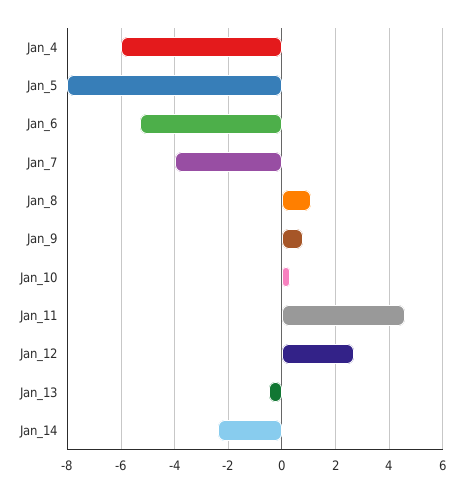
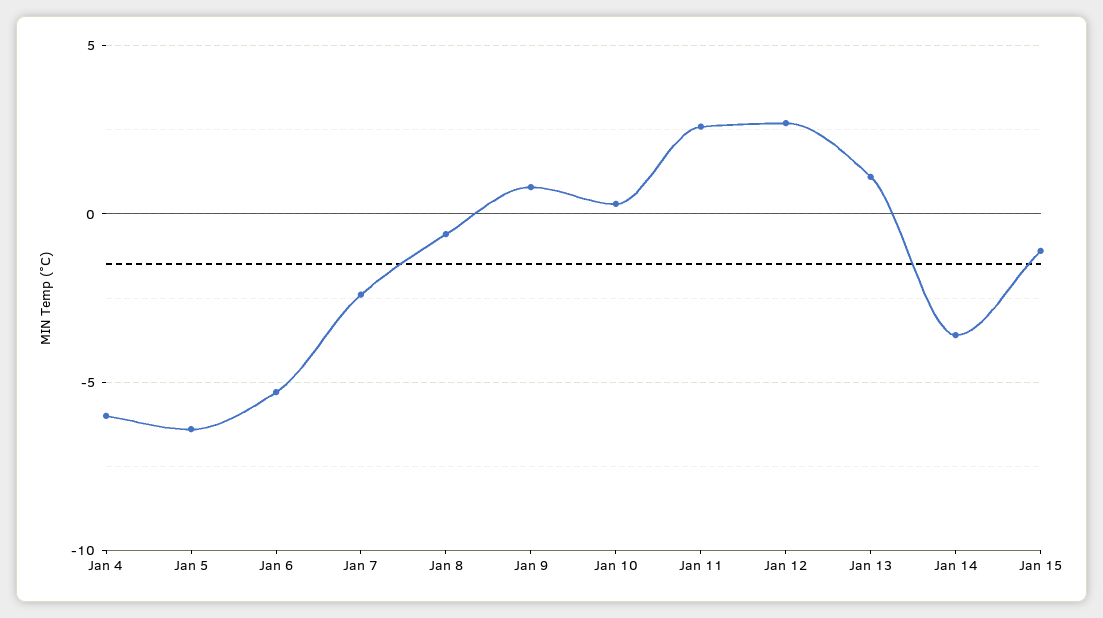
Jan_5: -8 -> -6.5
Jan_7: -4 -> -2.5
Jan_8: 1 -> -0.5
Jan_11: 4.5 -> 2.5
Jan_13: -0.5 -> 1
Jan_14: -2.5 -> -3.5
Jan 15: none -> -1

